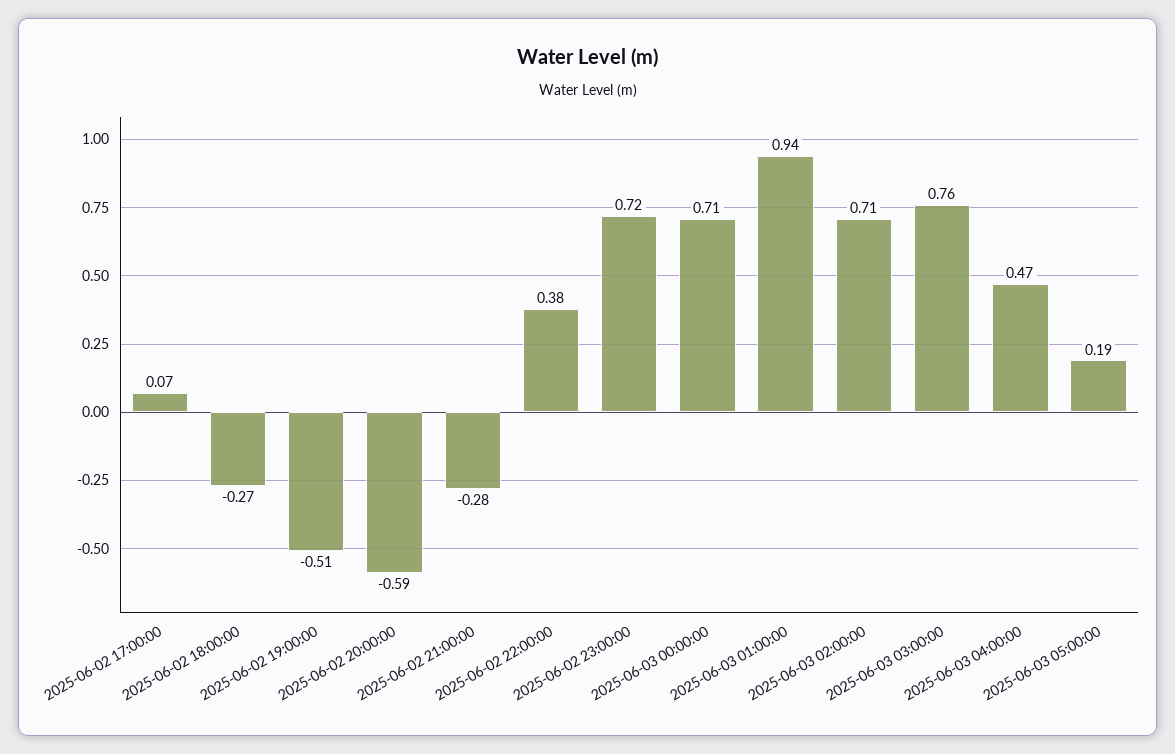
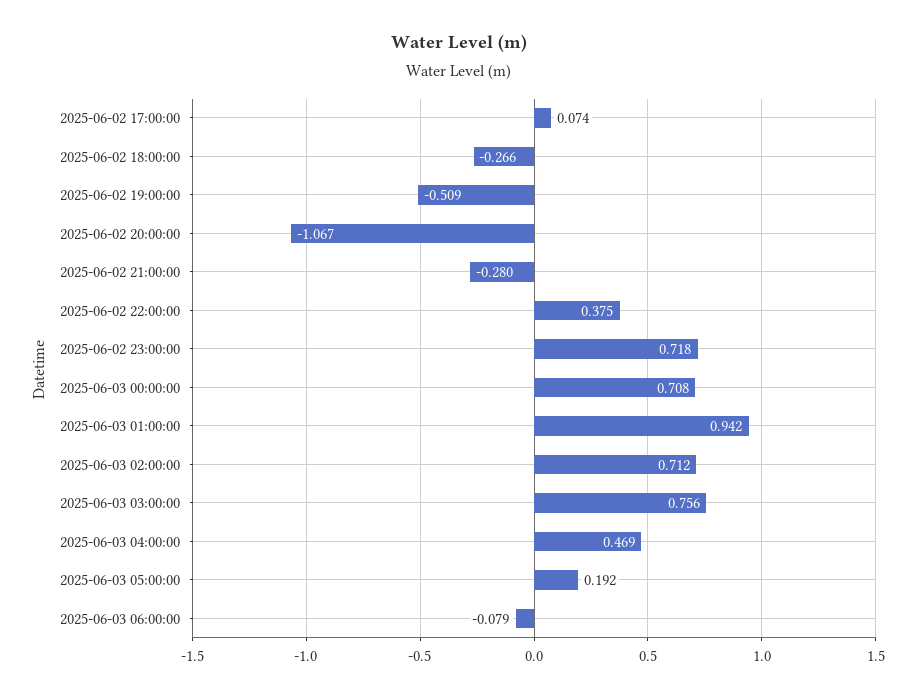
2025-06-02 20:00:00: -0.59 -> -1.067
2025-06-03 06:00:00: none -> -0.079

